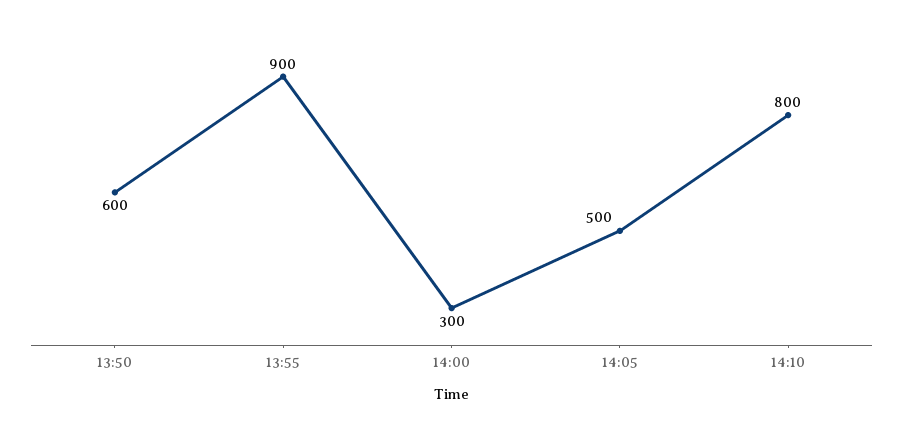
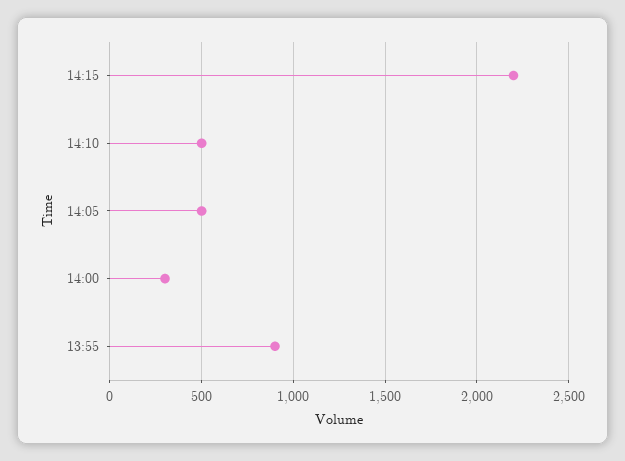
13:50: 600 -> none
14:10: 800 -> 500
14:15: none -> 2200

